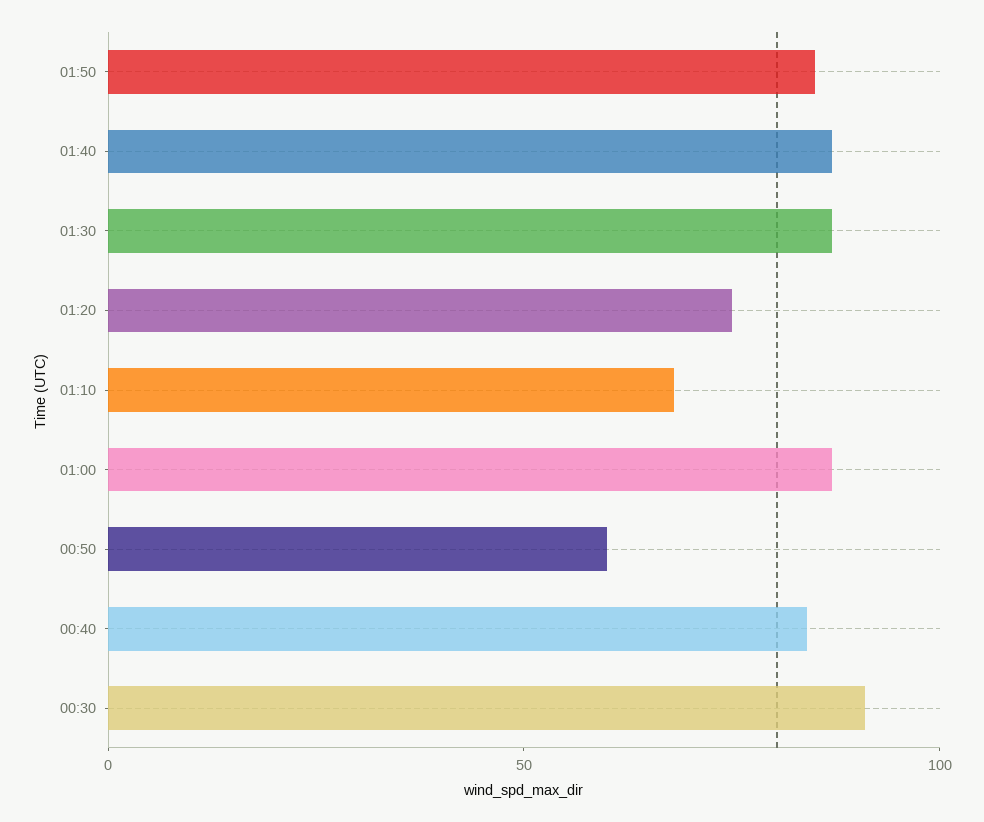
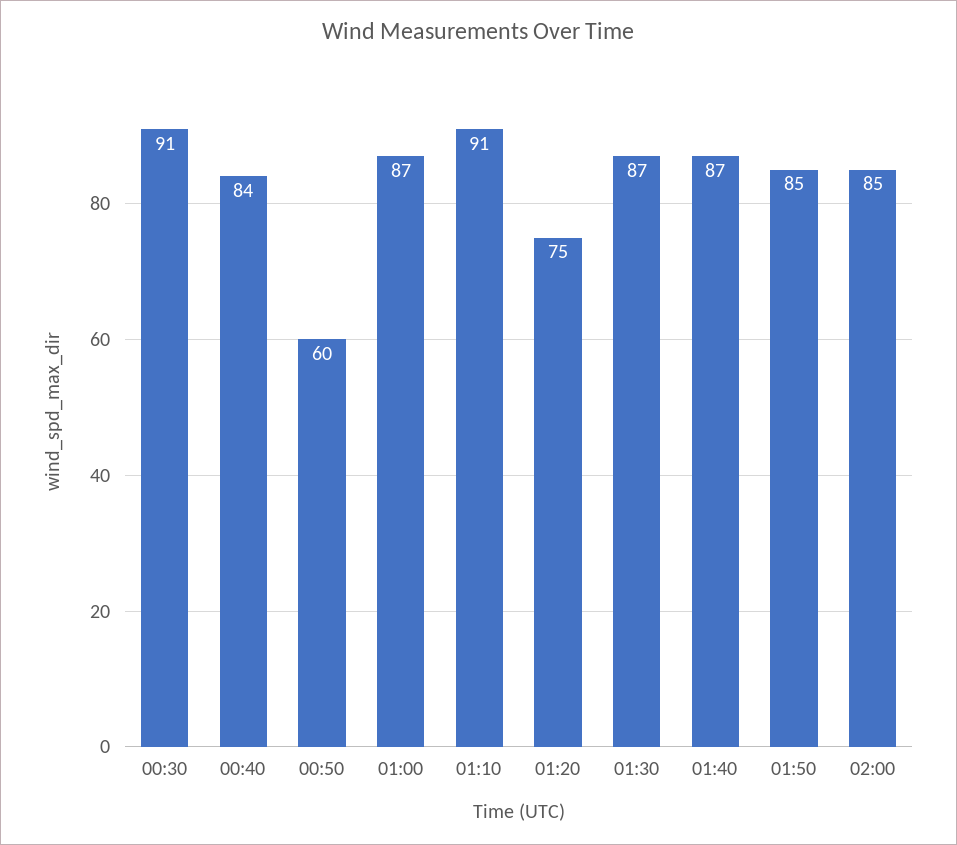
01:10: 70 -> 91
02:00: none -> 85

